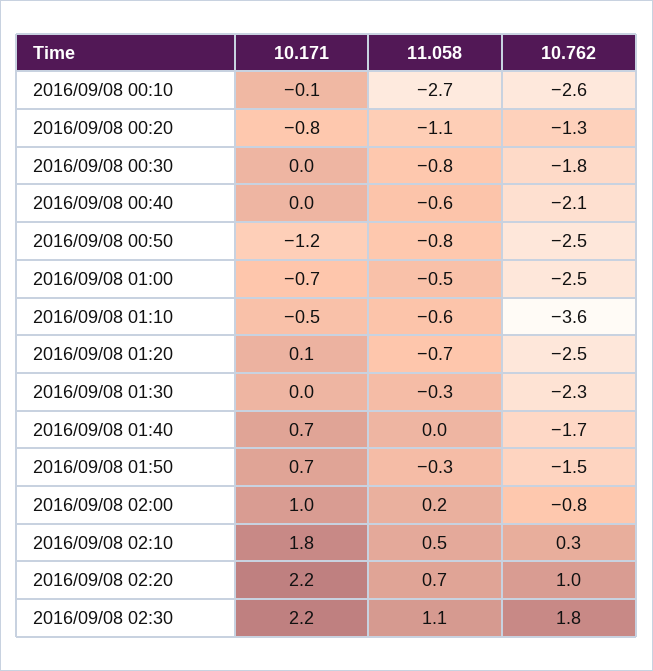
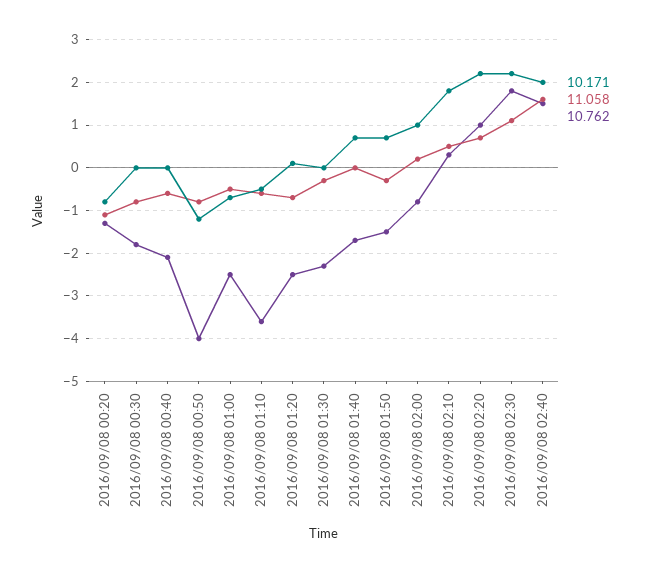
10.171, 2016/09/08 00:10: -0.1 -> none
11.058, 2016/09/08 00:10: -2.7 -> none
10.762, 2016/09/08 00:10: -2.6 -> none
10.762, 2016/09/08 00:50: -2.5 -> -4
10.171, 2016/09/08 02:40: none -> 2
11.058, 2016/09/08 02:40: none -> 1.5
10.762, 2016/09/08 02:40: none -> 1.5

